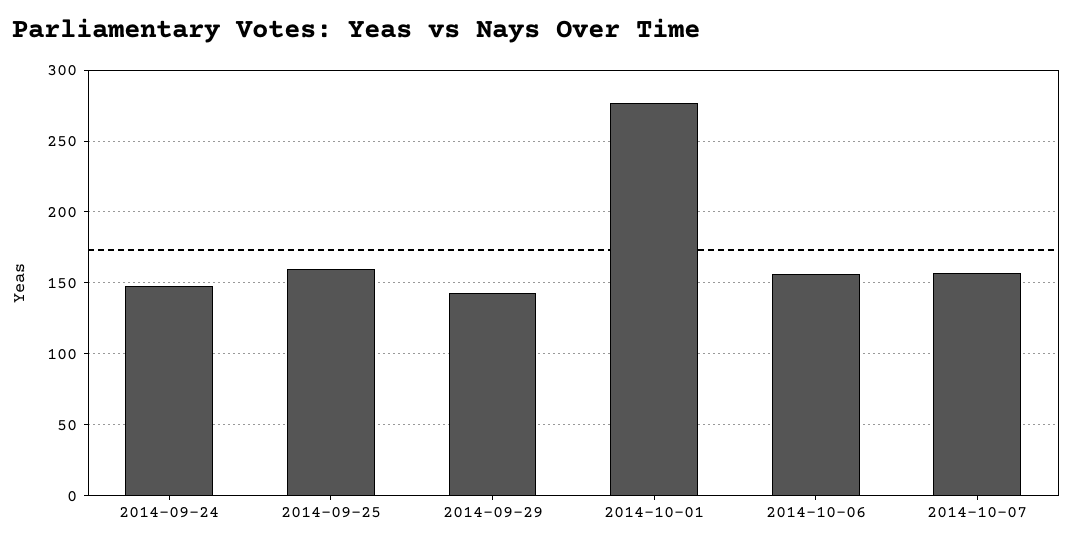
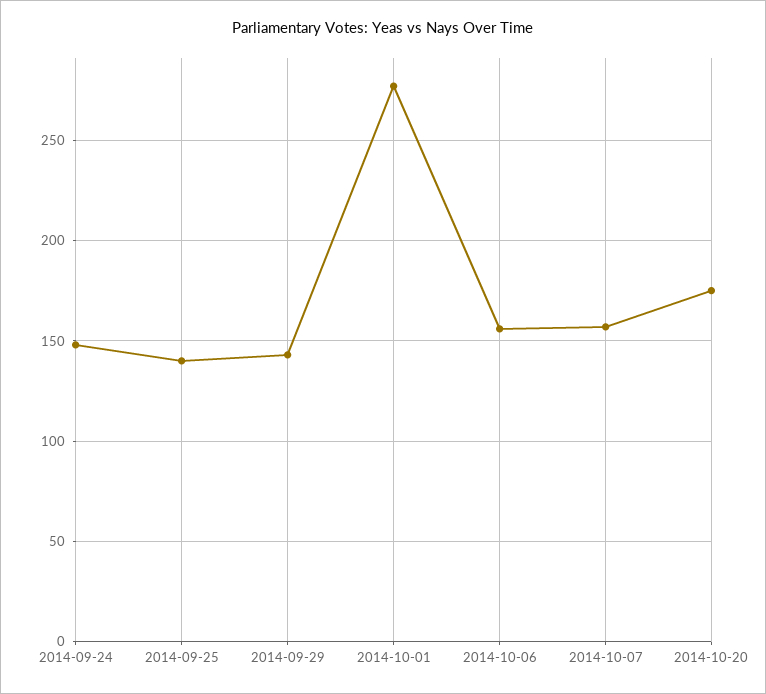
2014-09-25: 160 -> 140
2014-10-20: none -> 175

